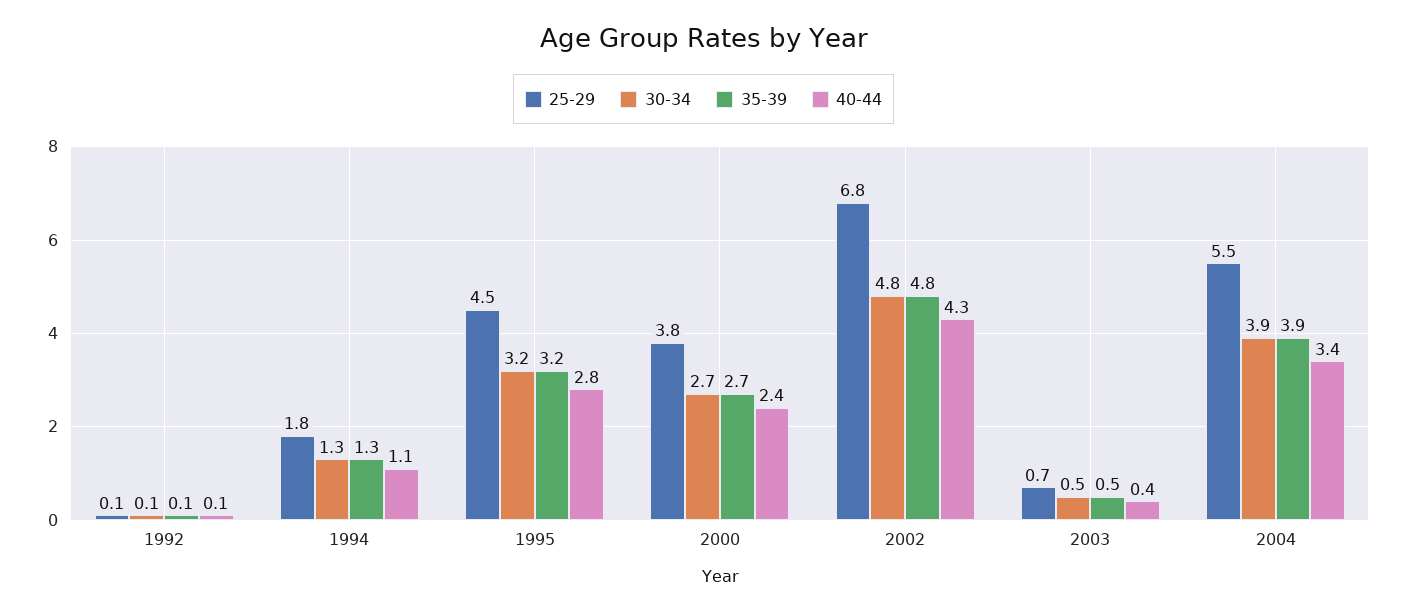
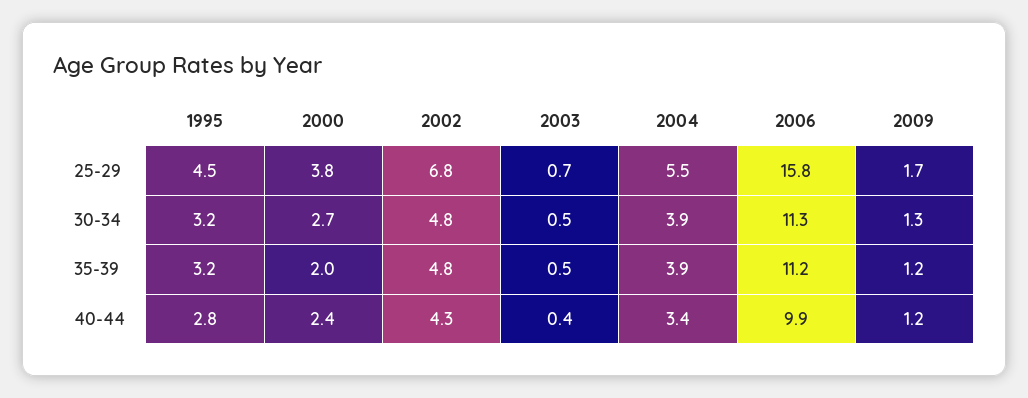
25-29, 1992: 0.1 -> none
30-34, 1992: 0.1 -> none
35-39, 1992: 0.1 -> none
40-44, 1992: 0.1 -> none
25-29, 1994: 1.8 -> none
30-34, 1994: 1.3 -> none
35-39, 1994: 1.3 -> none
40-44, 1994: 1.1 -> none
35-39, 2000: 2.7 -> 2
25-29, 2006: none -> 15.8
25-29, 2009: none -> 1.7
30-34, 2006: none -> 11.3
30-34, 2009: none -> 1.3
35-39, 2006: none -> 11.2
35-39, 2009: none -> 1.2
40-44, 2006: none -> 9.9
40-44, 2009: none -> 1.2

